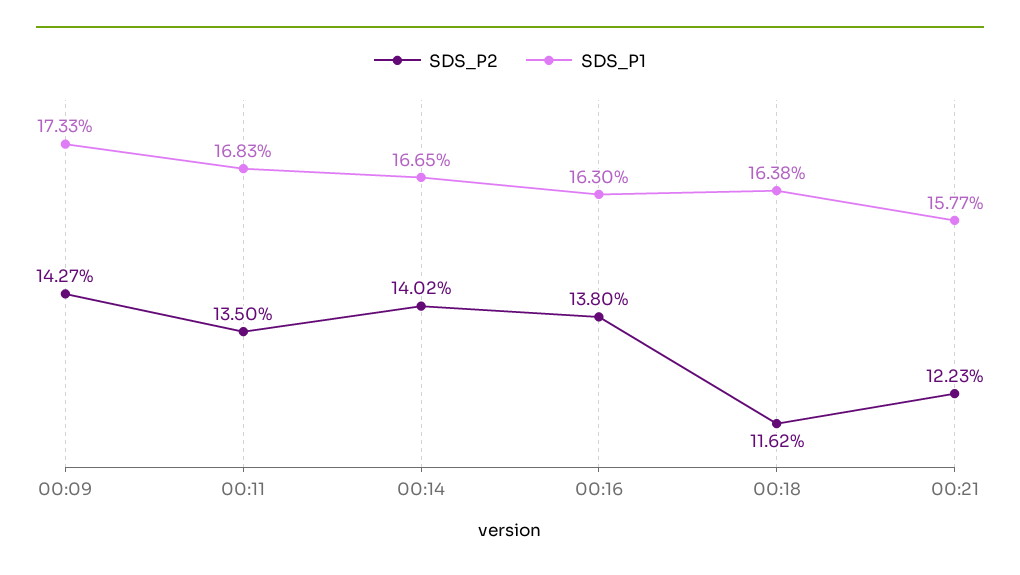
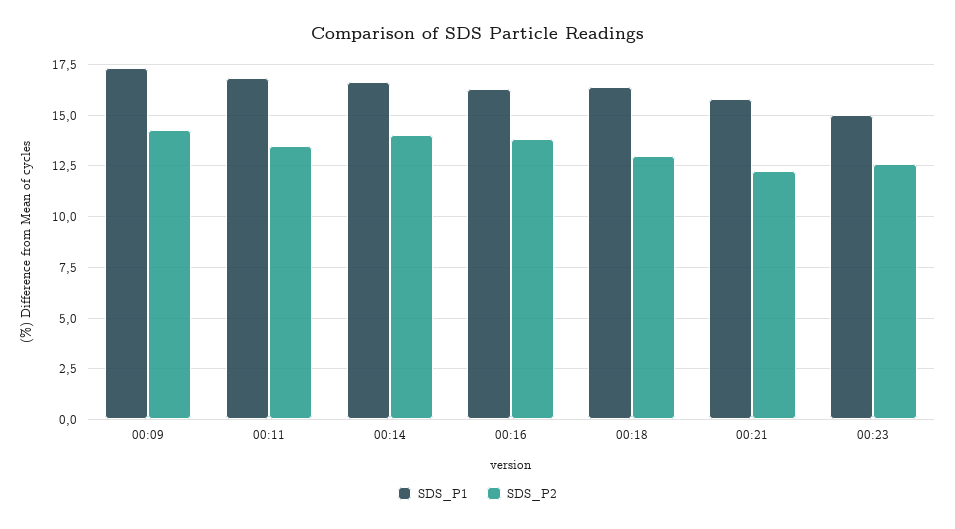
SDS_P2, 00:18: 11.62 -> 13
SDS_P1, 00:23: none -> 15
SDS_P2, 00:23: none -> 12.5

